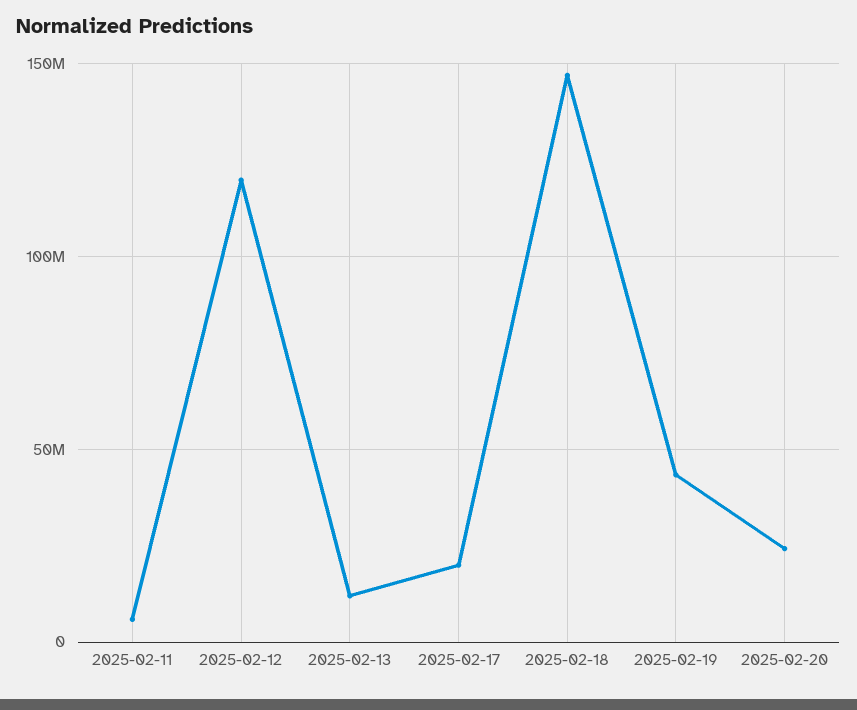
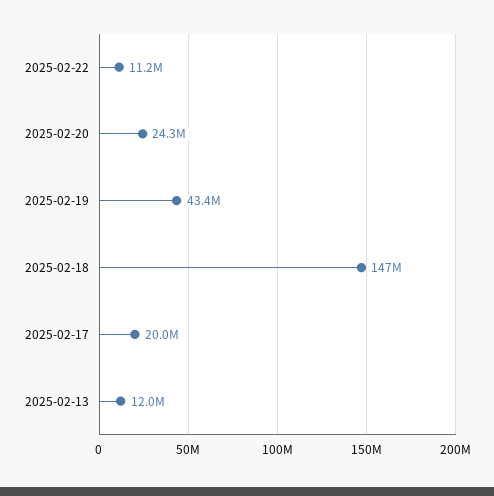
2025-02-11: 5000000 -> none
2025-02-12: 120000000 -> none
2025-02-22: none -> 11200000

